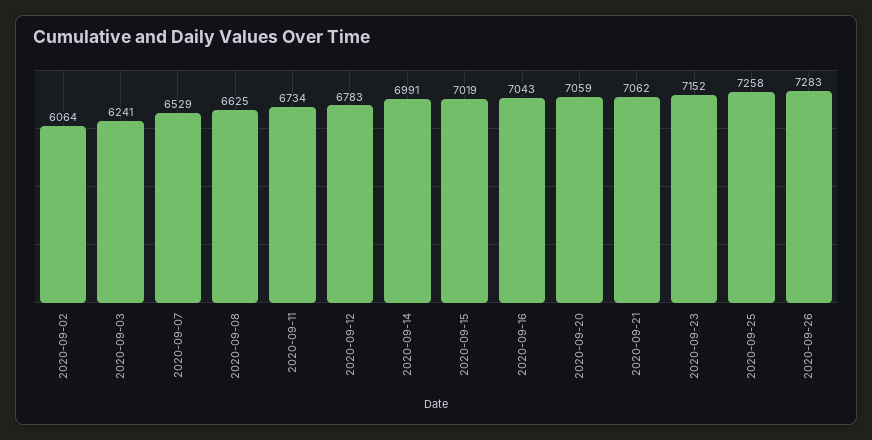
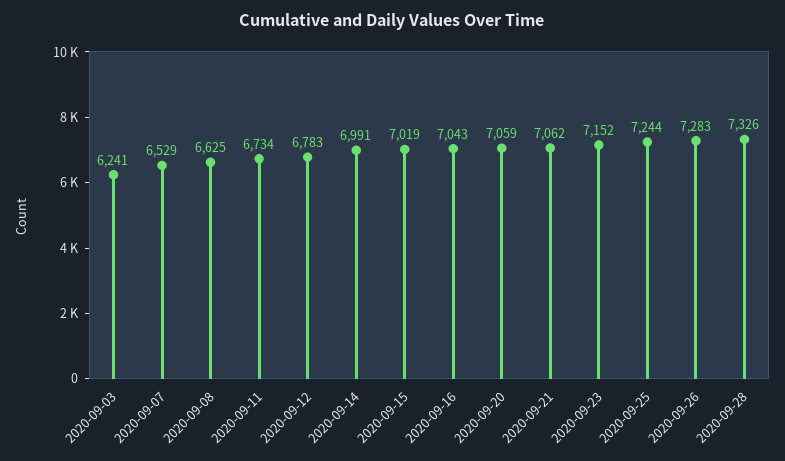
2020-09-02: 6064 -> none
2020-09-25: 7258 -> 7244
2020-09-28: none -> 7326

